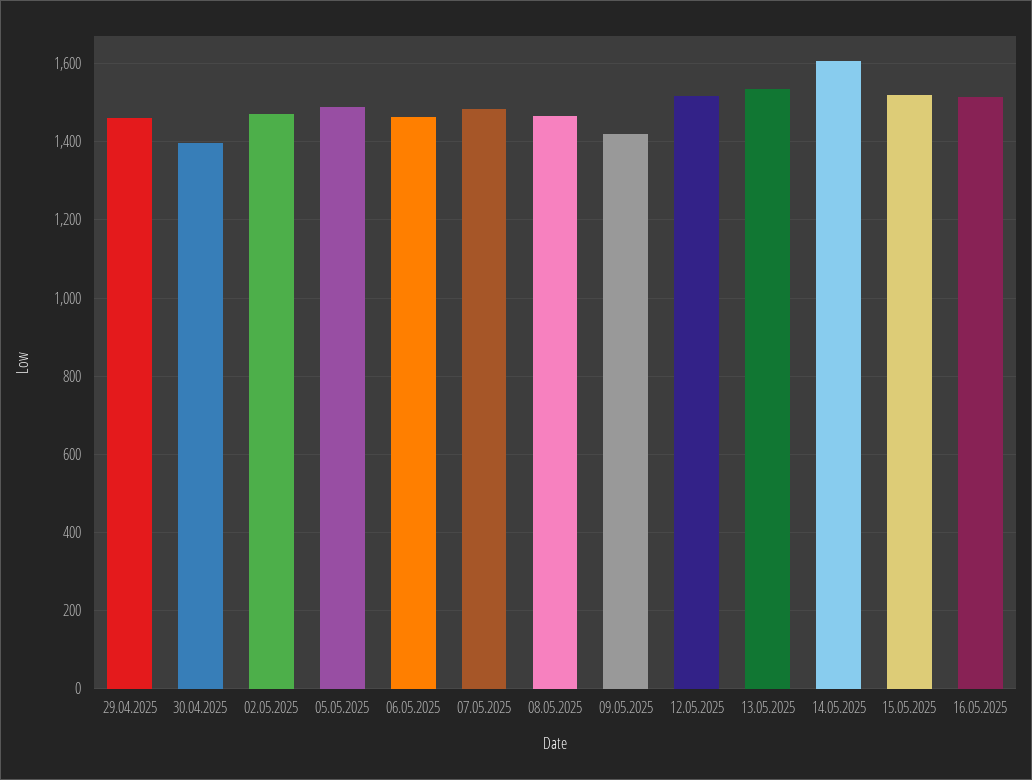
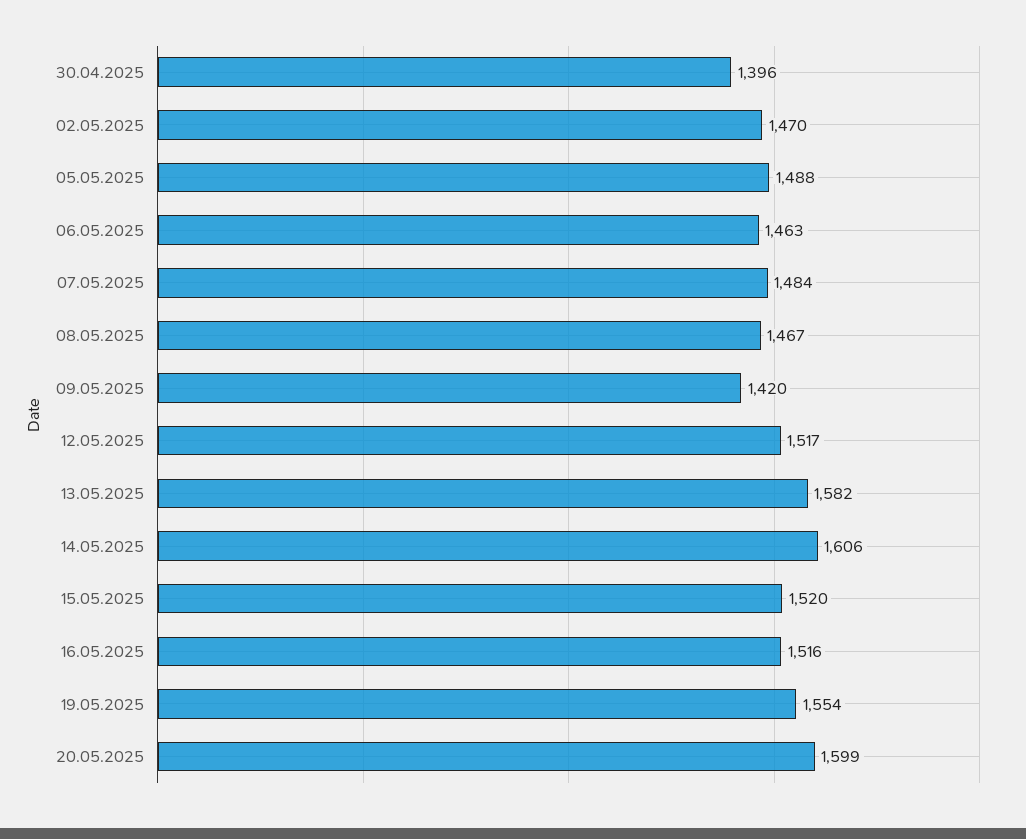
29.04.2025: 1460 -> none
13.05.2025: 1540 -> 1582
19.05.2025: none -> 1554
20.05.2025: none -> 1599

